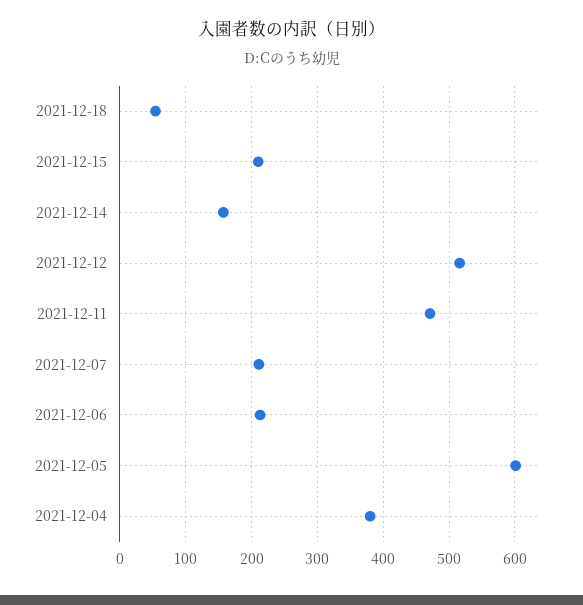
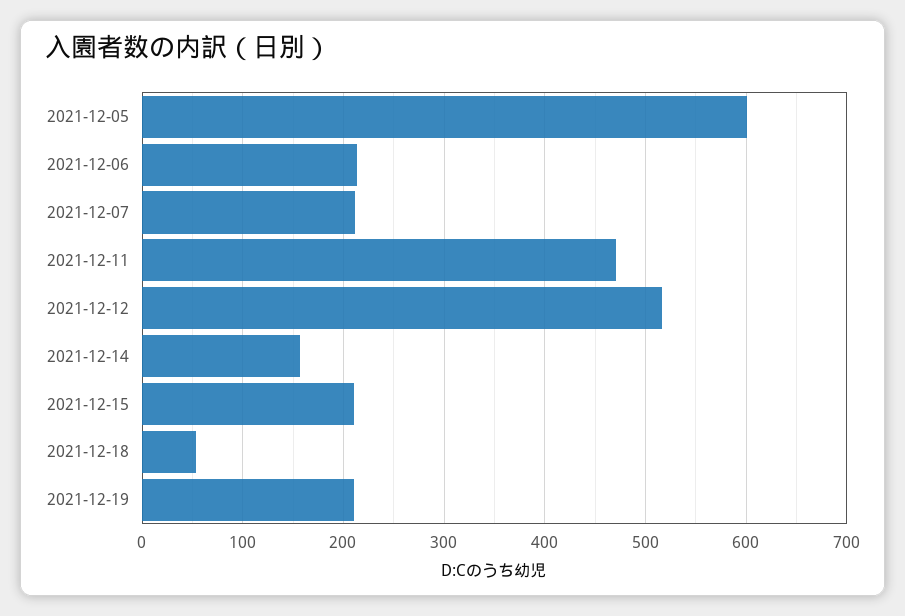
2021-12-04: 380 -> none
2021-12-19: none -> 210

